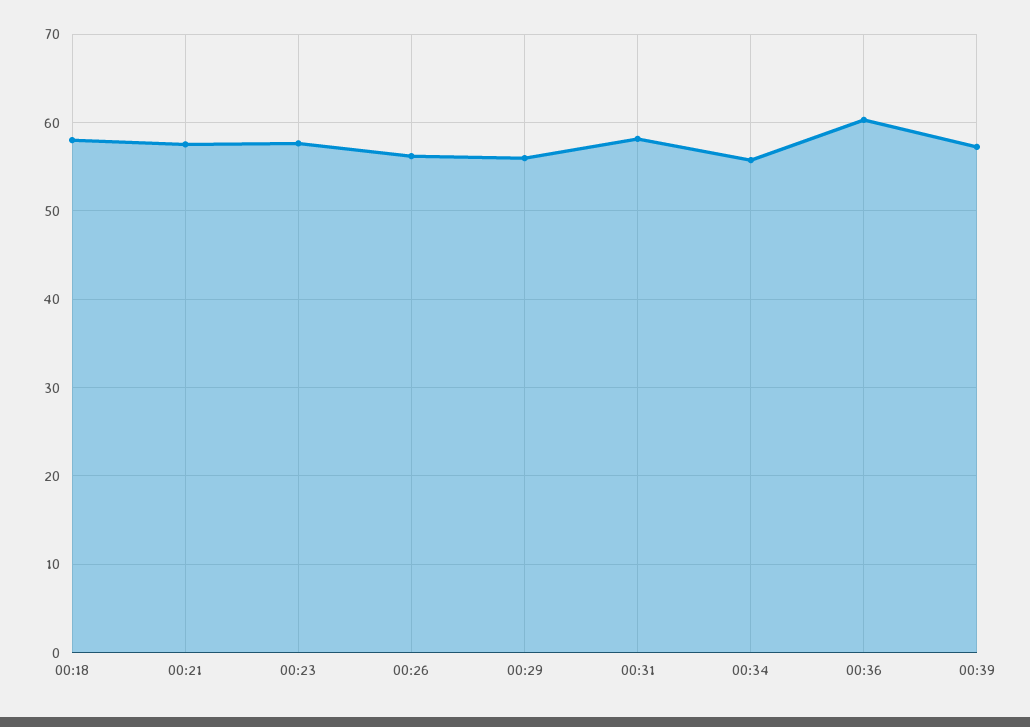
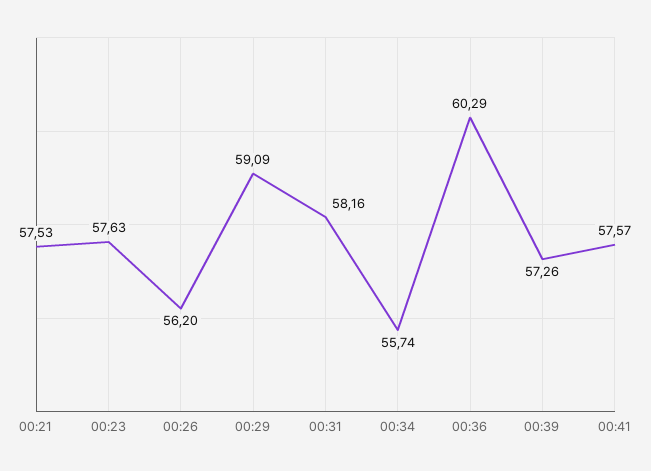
00:18: 58 -> none
00:29: 56 -> 59.09
00:41: none -> 57.57

